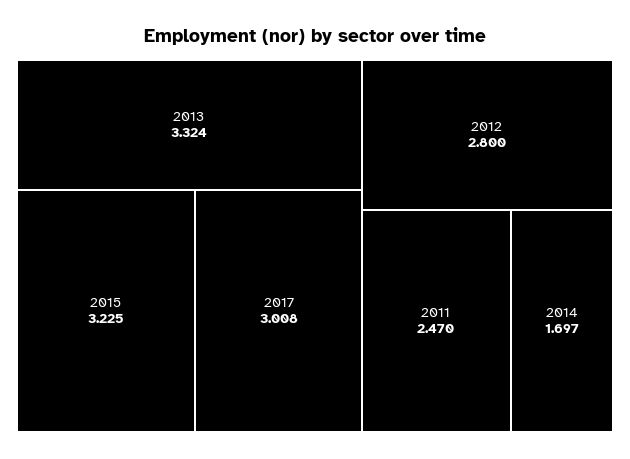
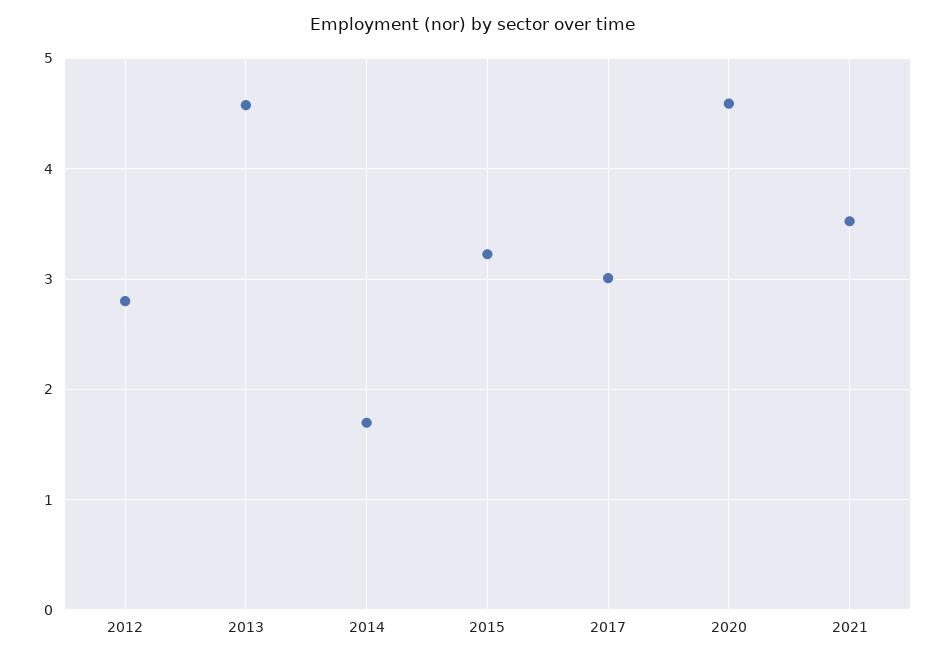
2013: 3.324 -> 4.6
2011: 2.47 -> none
2020: none -> 4.6
2021: none -> 3.5

